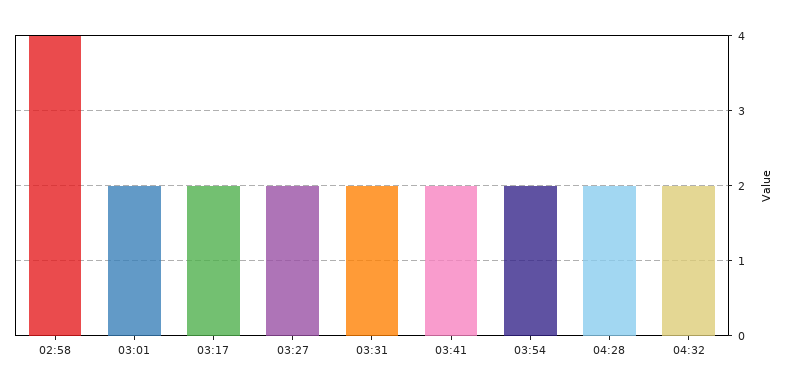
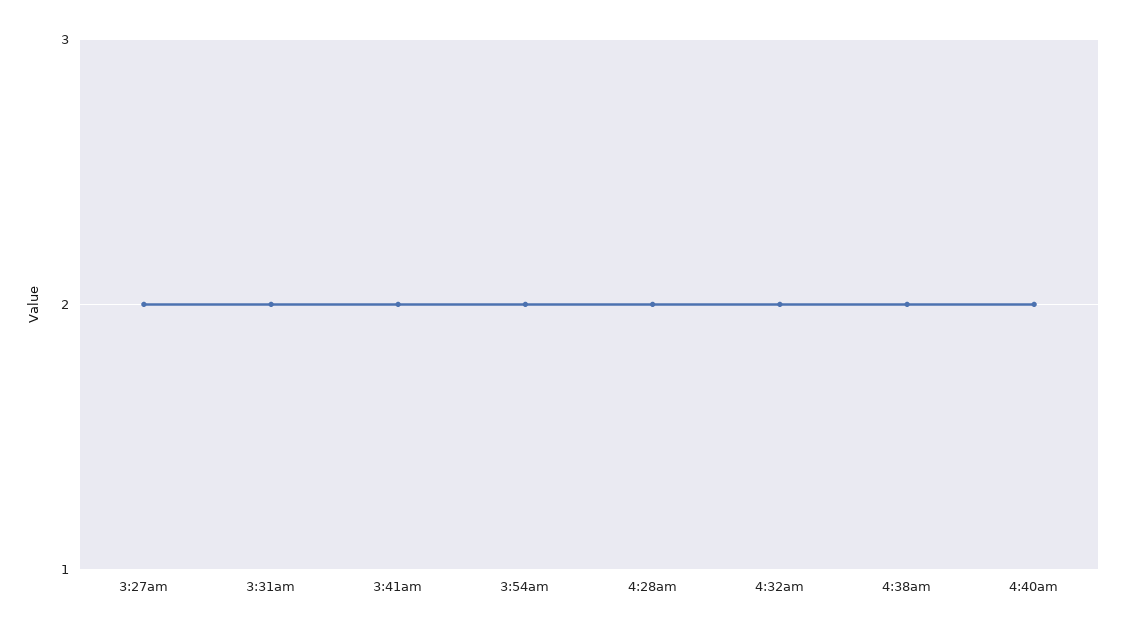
02:58: 4 -> none
03:01: 2 -> none
03:17: 2 -> none
4:38am: none -> 2
4:40am: none -> 2

